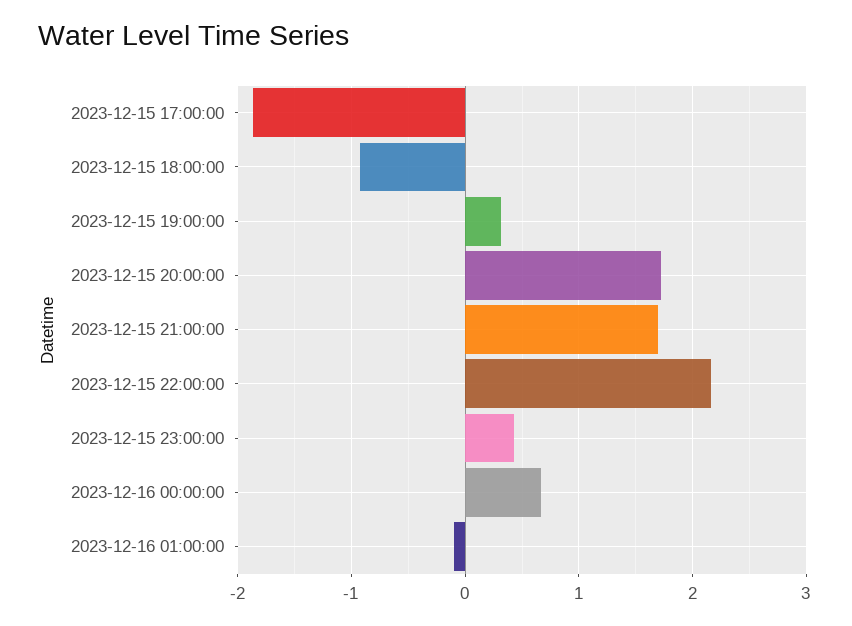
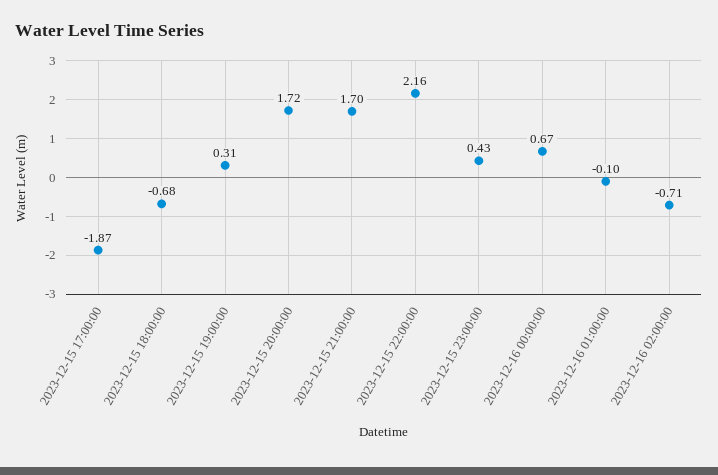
2023-12-15 18:00:00: -0.9 -> -0.68
2023-12-16 02:00:00: none -> -0.71

